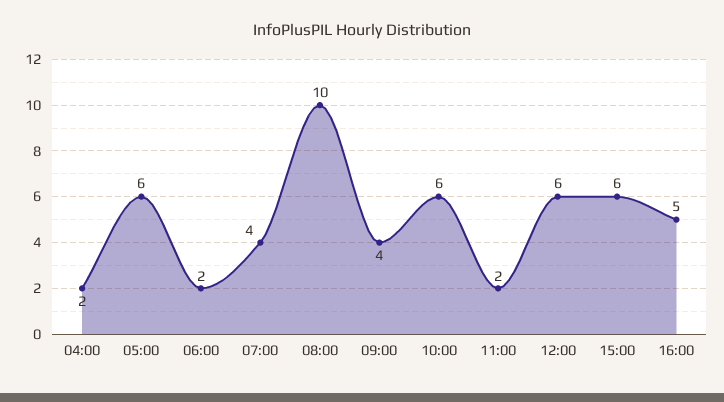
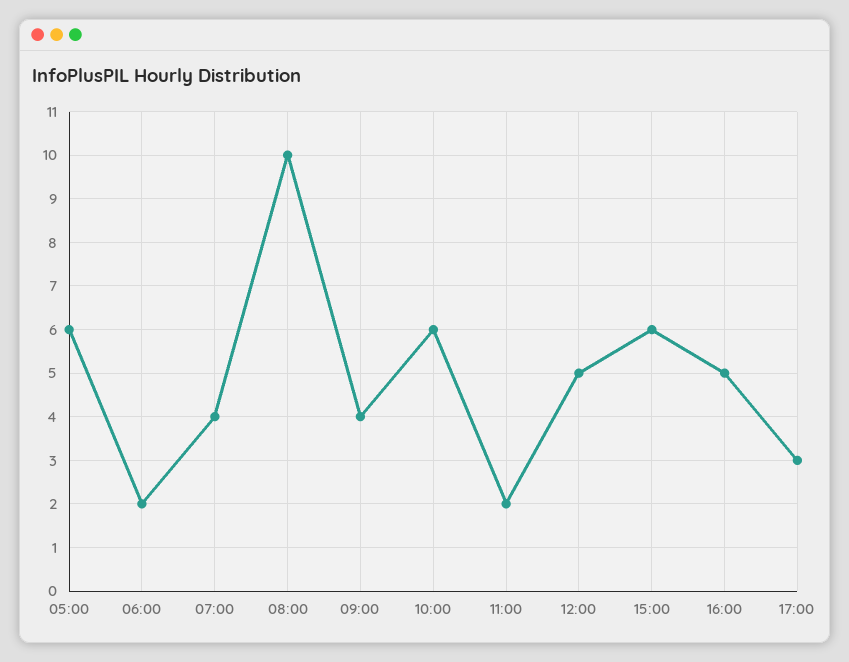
04:00: 2 -> none
12:00: 6 -> 5
17:00: none -> 3

